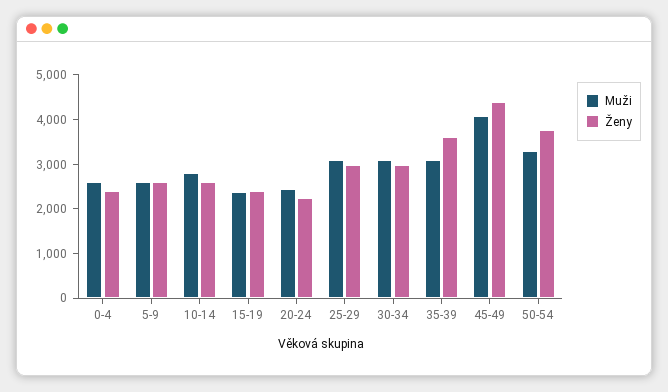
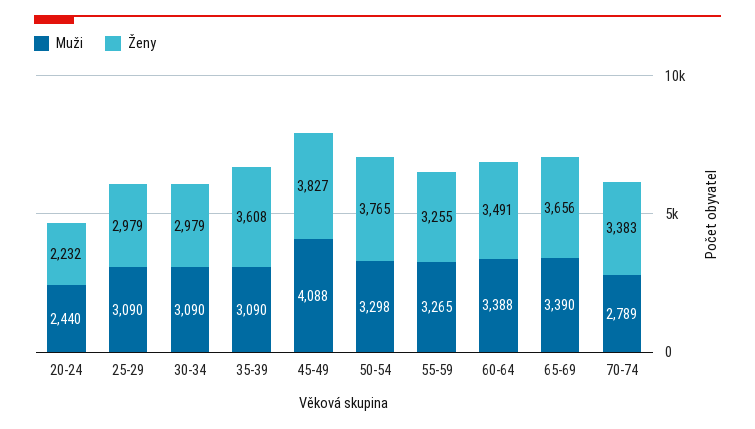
Muži, 0-4: 2600 -> none
Ženy, 0-4: 2400 -> none
Muži, 5-9: 2600 -> none
Ženy, 5-9: 2600 -> none
Muži, 10-14: 2800 -> none
Ženy, 10-14: 2600 -> none
Muži, 15-19: 2400 -> none
Ženy, 15-19: 2400 -> none
Ženy, 45-49: 4400 -> 3827
Muži, 55-59: none -> 3265
Ženy, 55-59: none -> 3255
Muži, 60-64: none -> 3388
Ženy, 60-64: none -> 3491
Muži, 65-69: none -> 3390
Ženy, 65-69: none -> 3656
Muži, 70-74: none -> 2789
Ženy, 70-74: none -> 3383

